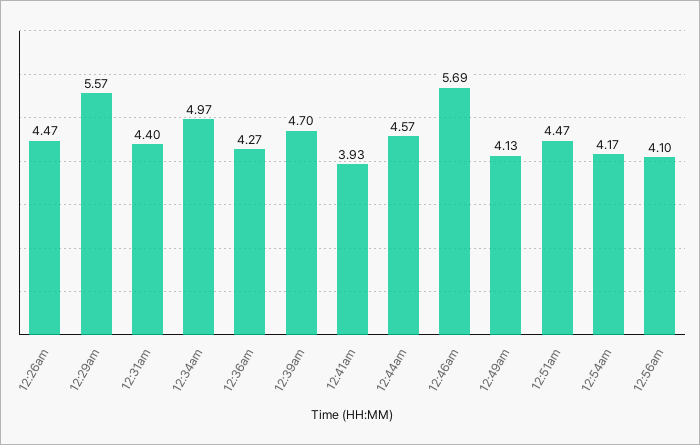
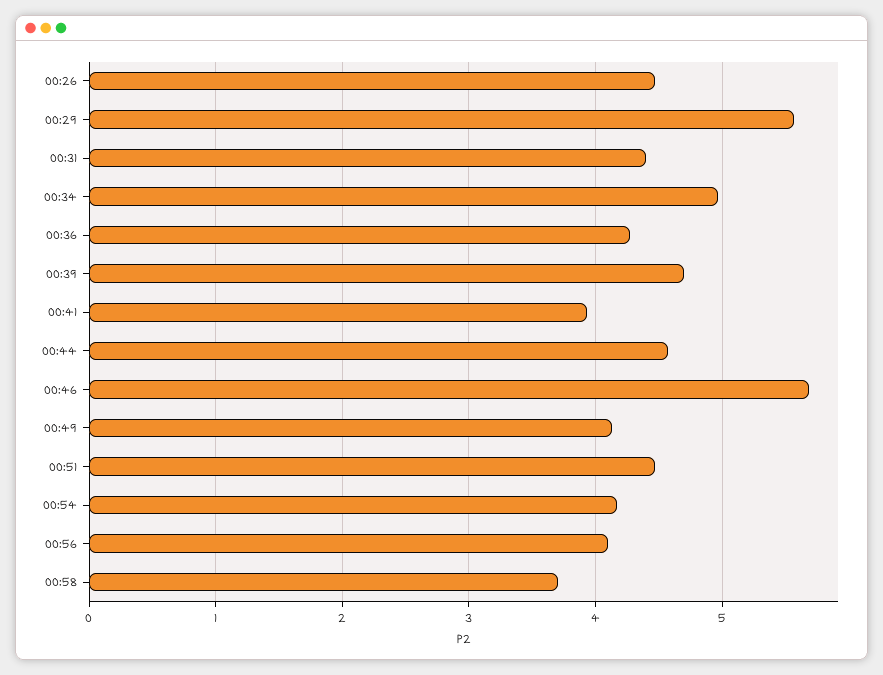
00:58: none -> 3.7

